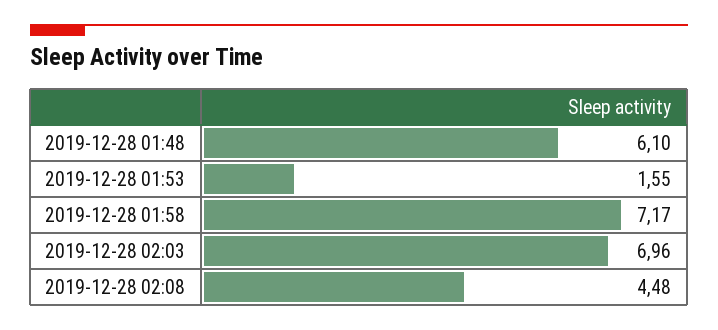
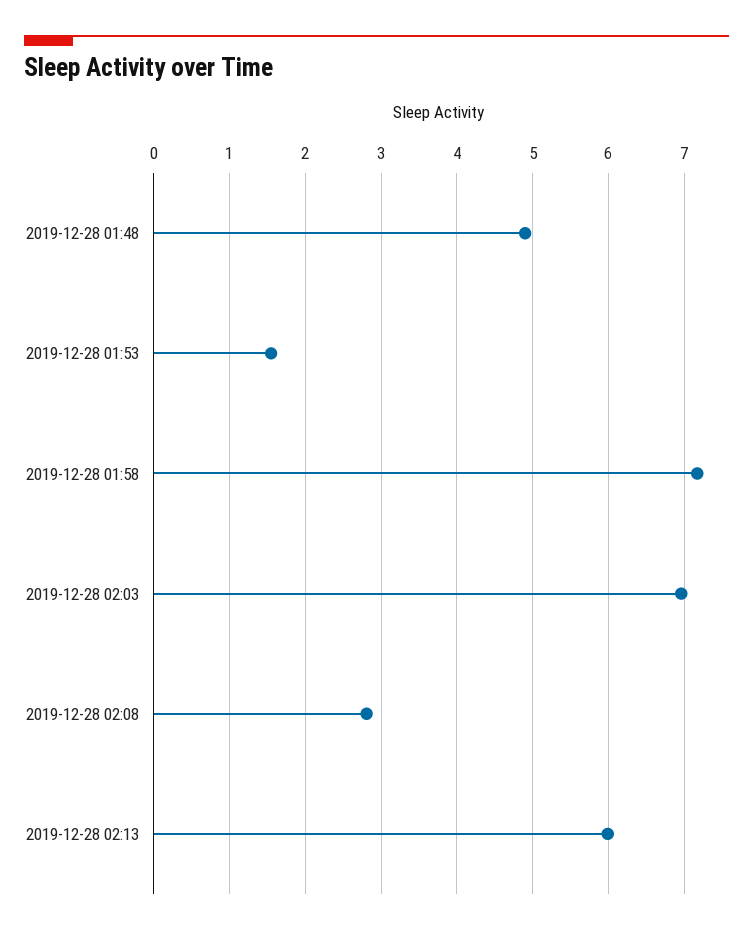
2019-12-28 01:48: 6.1 -> 4.9
2019-12-28 02:08: 4.48 -> 2.8
2019-12-28 02:13: none -> 6

